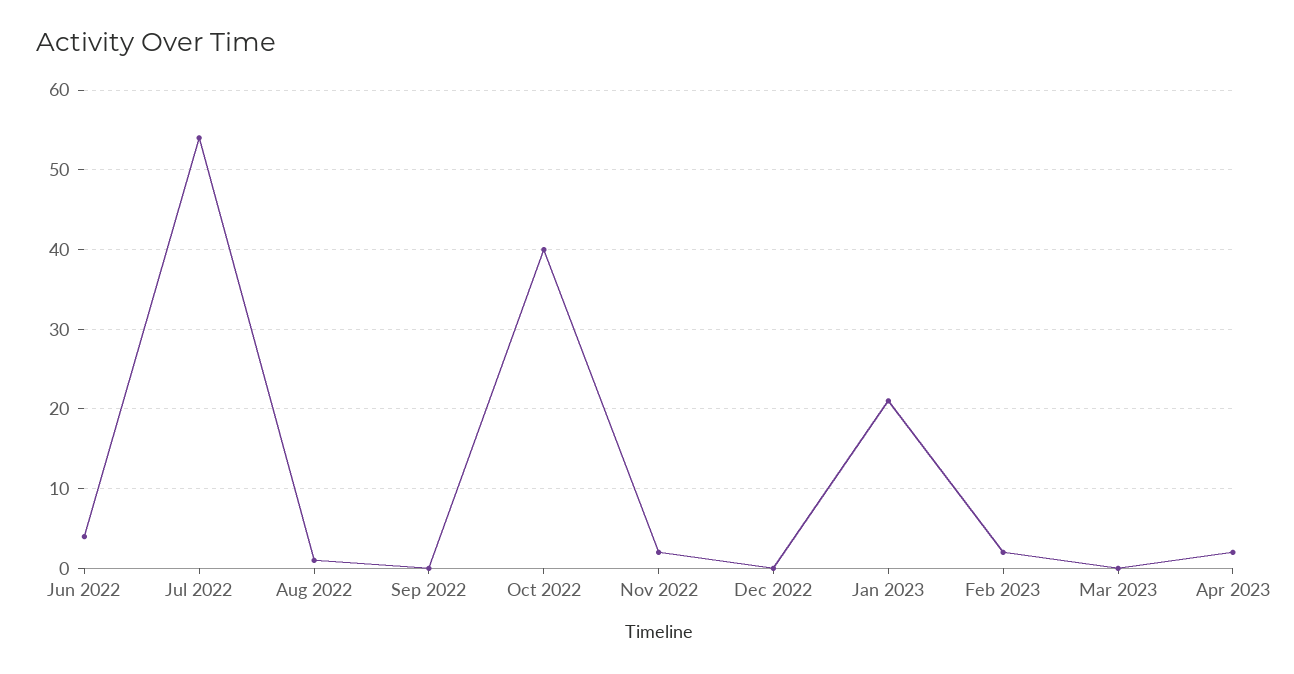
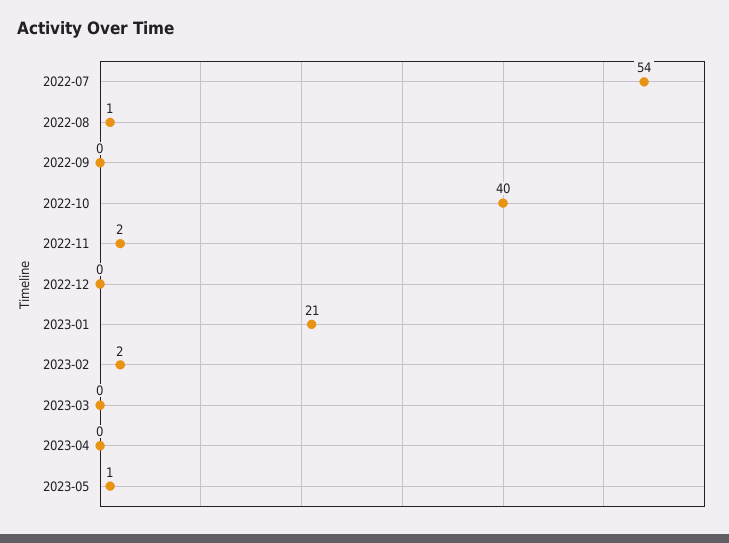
Jun 2022: 4 -> none
Apr 2023: 2 -> 0
2023-05: none -> 1

